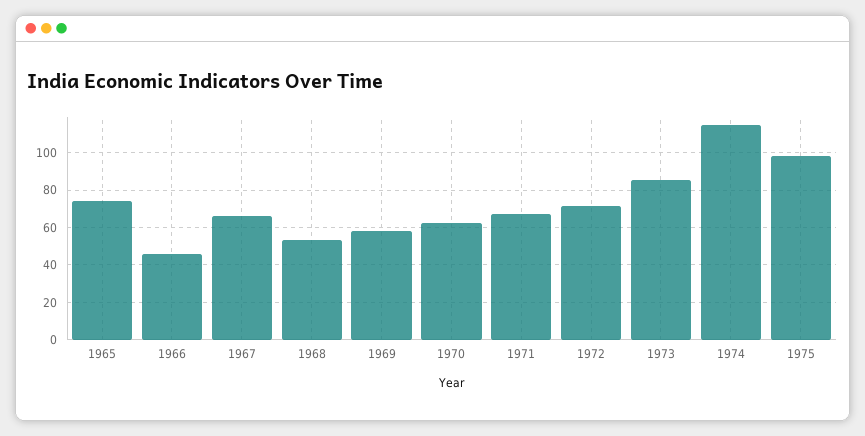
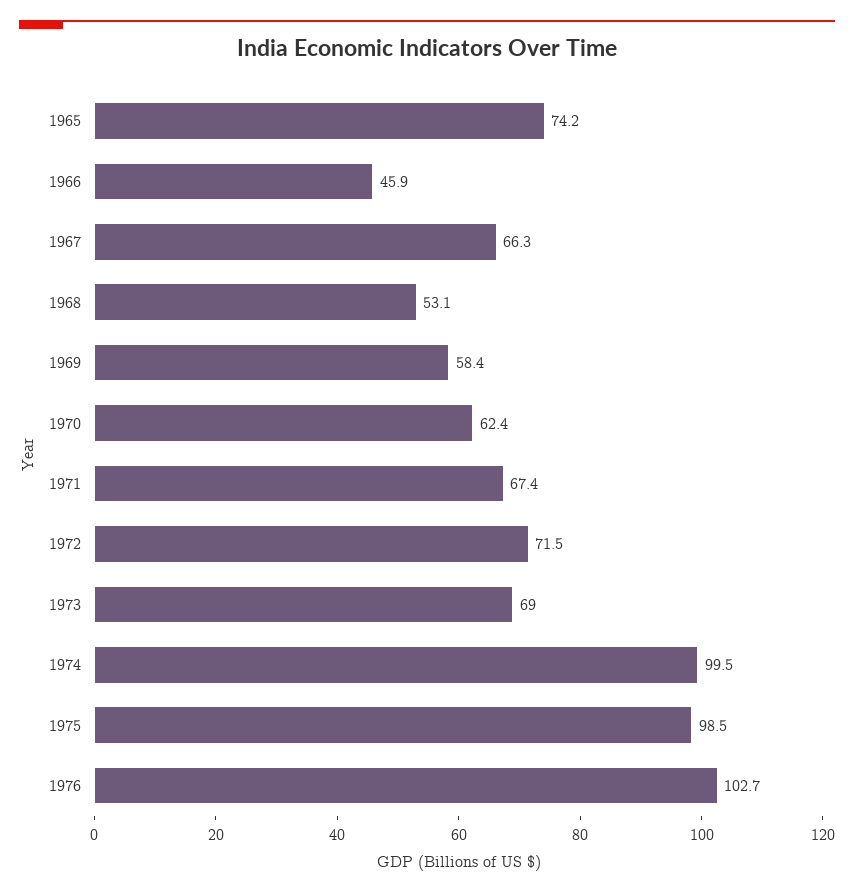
1973: 85 -> 69
1974: 115 -> 99.5
1976: none -> 102.7

